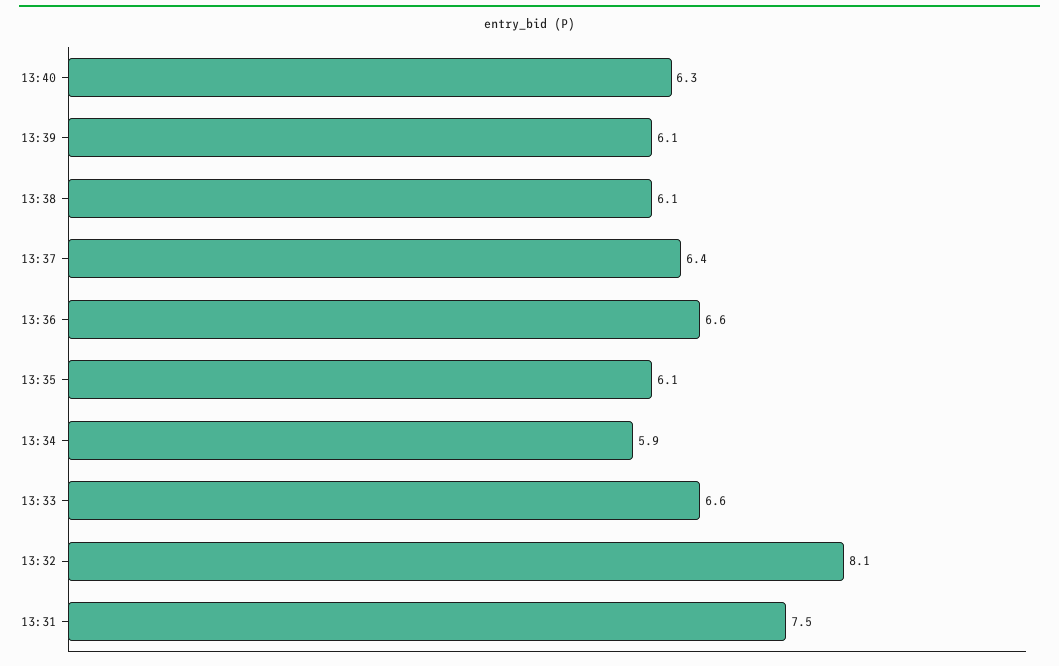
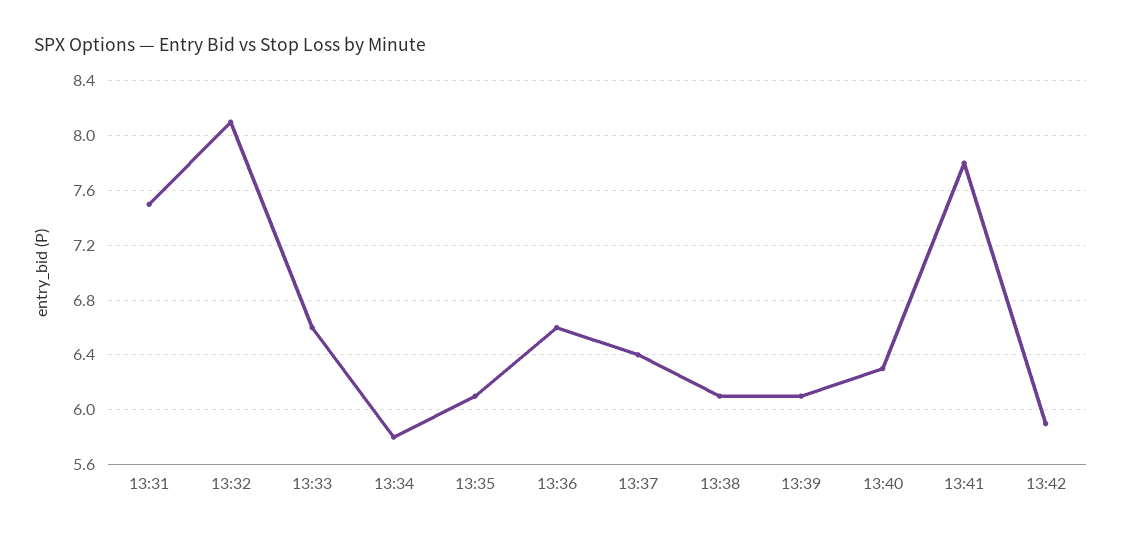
13:34: 5.9 -> 5.8
13:41: none -> 7.8
13:42: none -> 5.9

